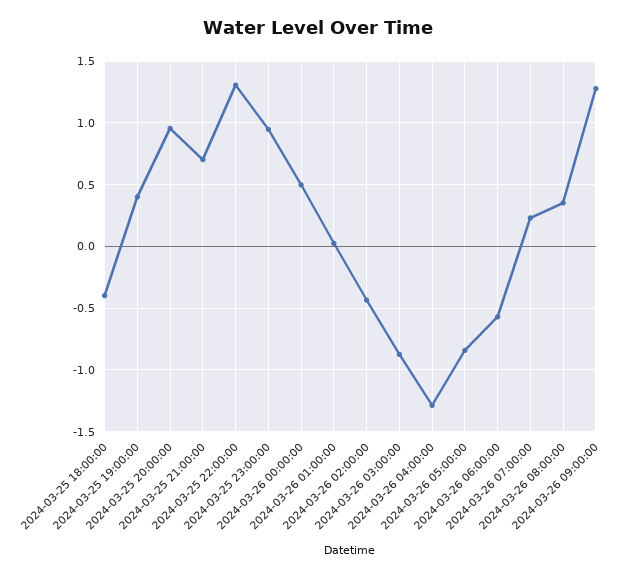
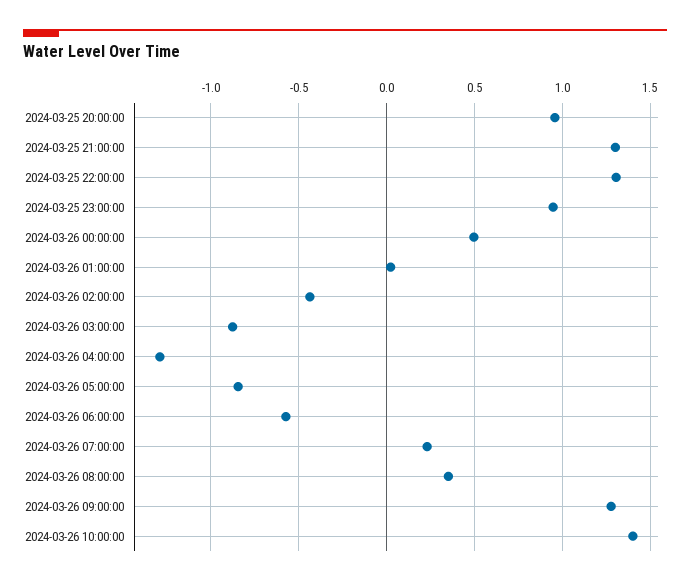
2024-03-25 18:00:00: -0.4 -> none
2024-03-25 19:00:00: 0.4 -> none
2024-03-25 21:00:00: 0.7 -> 1.3
2024-03-26 10:00:00: none -> 1.4

